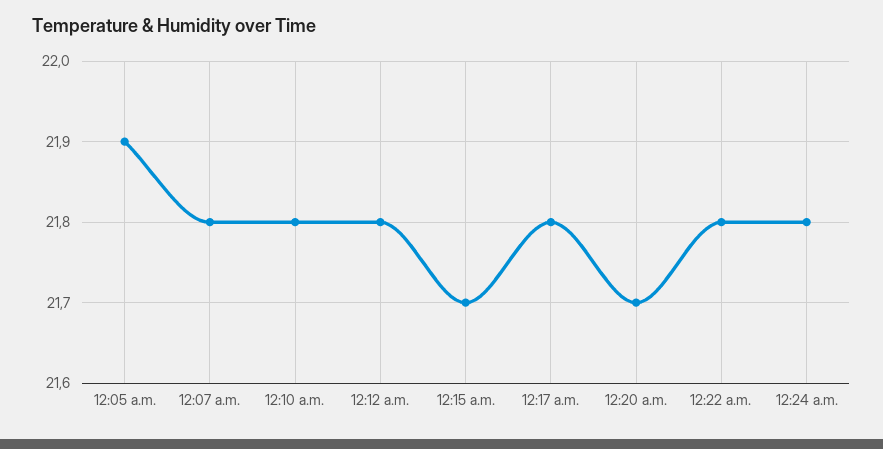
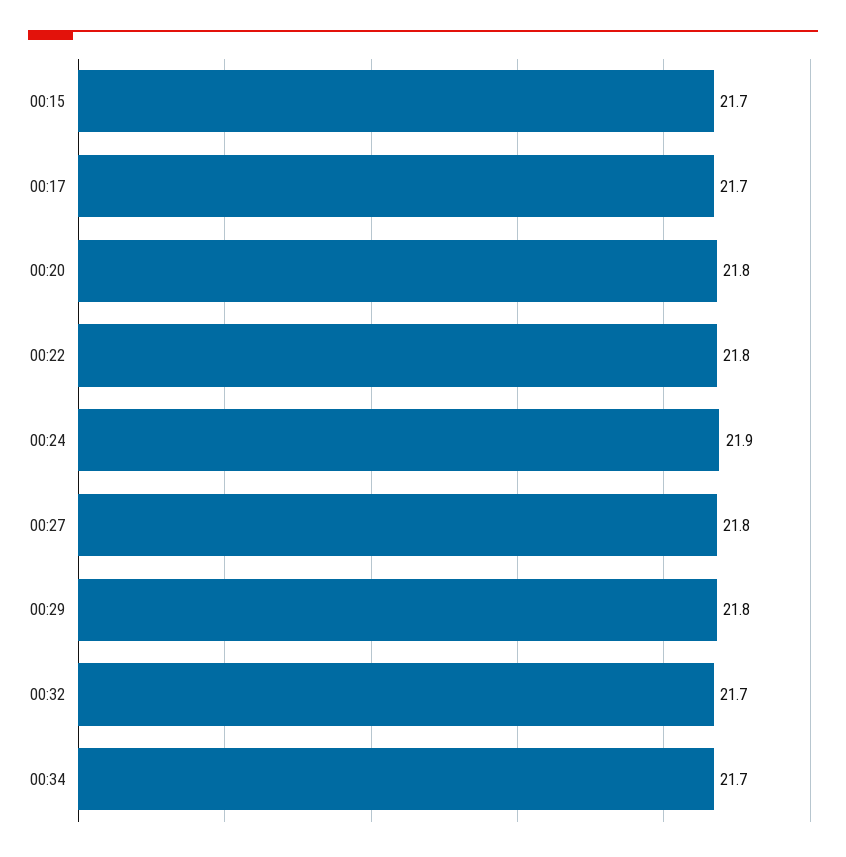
12:05 a.m.: 21.9 -> none
12:07 a.m.: 21.8 -> none
12:10 a.m.: 21.8 -> none
12:12 a.m.: 21.8 -> none
12:17 a.m.: 21.8 -> 21.7
12:20 a.m.: 21.7 -> 21.8
12:24 a.m.: 21.8 -> 21.9
00:27: none -> 21.8
00:29: none -> 21.8
00:32: none -> 21.7
00:34: none -> 21.7

